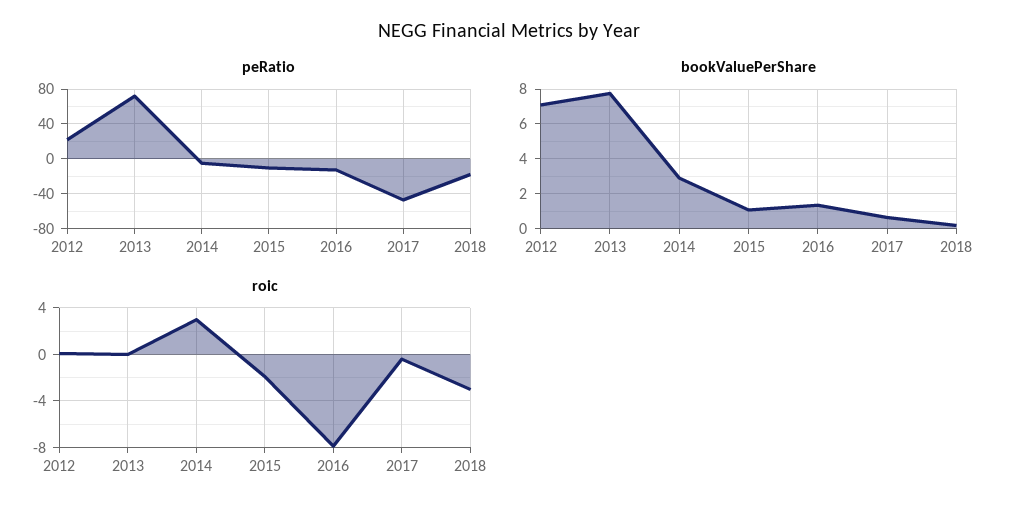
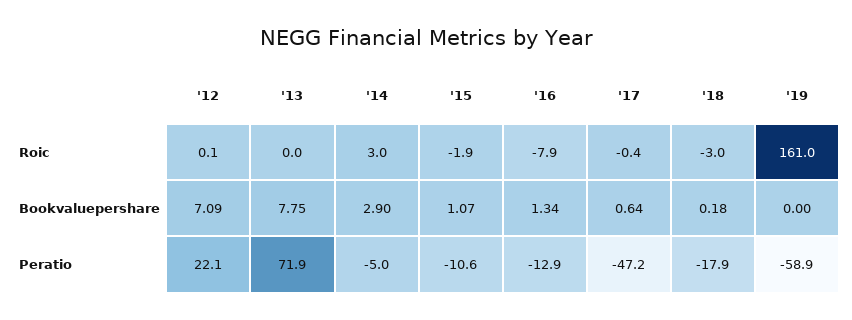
roic, '19: none -> 161
bookValuePerShare, '19: none -> 0
peRatio, '19: none -> -58.9

